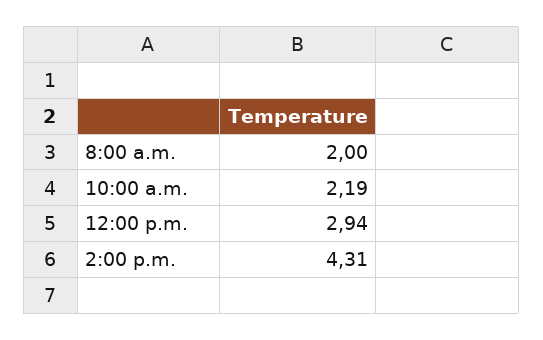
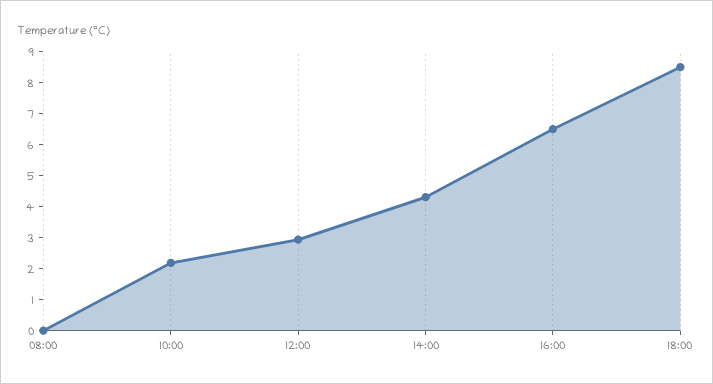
8:00 a.m.: 2 -> 0
16:00: none -> 6.5
18:00: none -> 8.5

